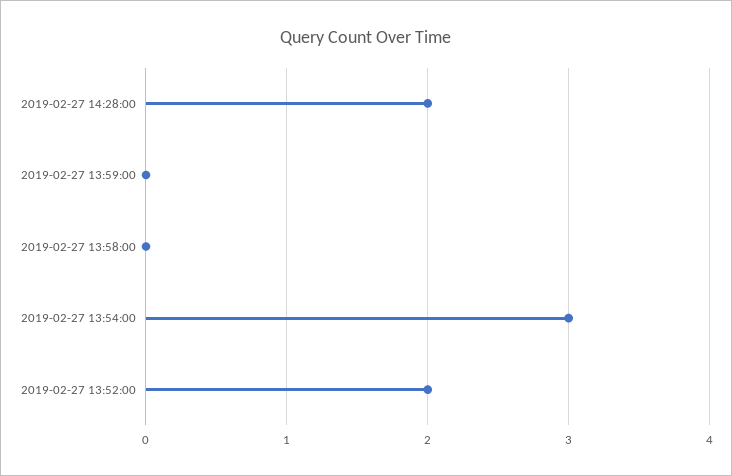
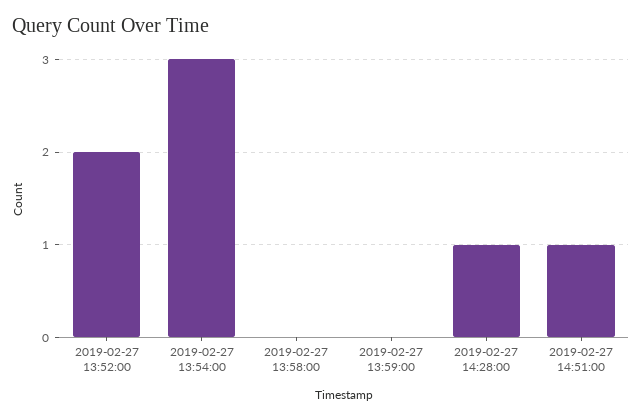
2019-02-27 14:28:00: 2 -> 1
2019-02-27 14:51:00: none -> 1

